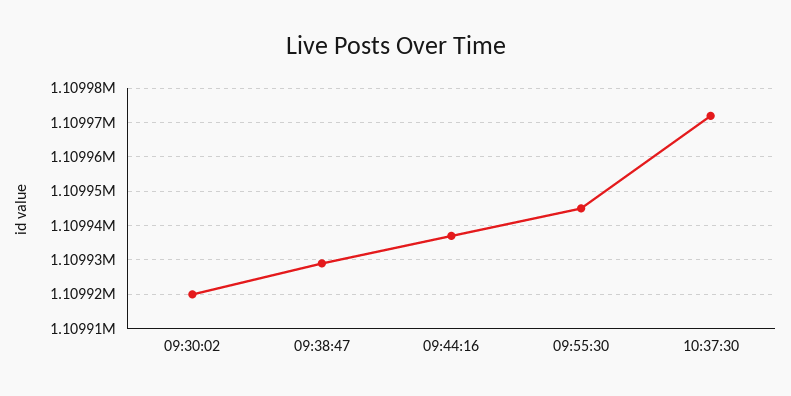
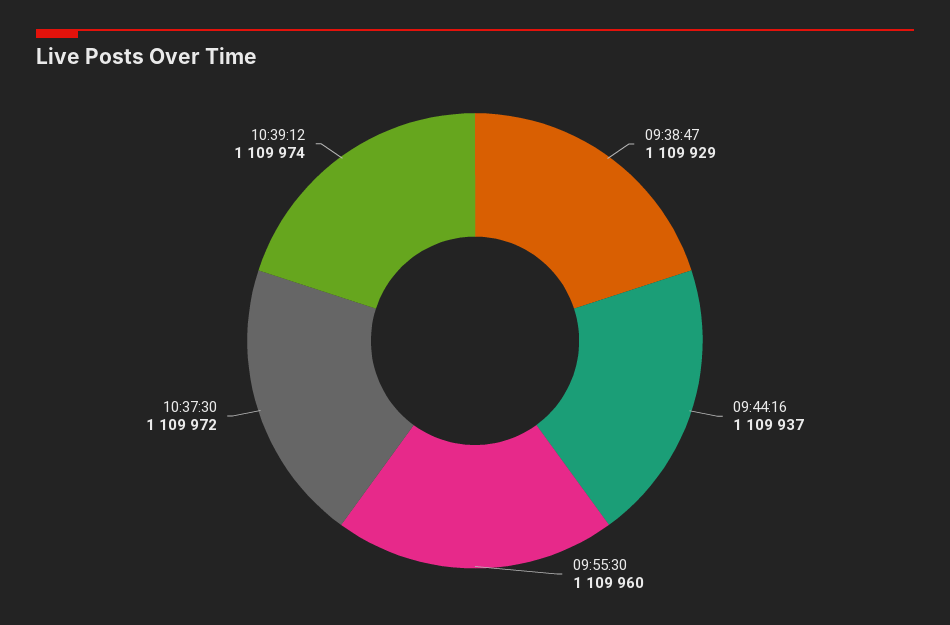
09:30:02: 1109920 -> none
09:55:30: 1109945 -> 1109960
10:39:12: none -> 1109974

